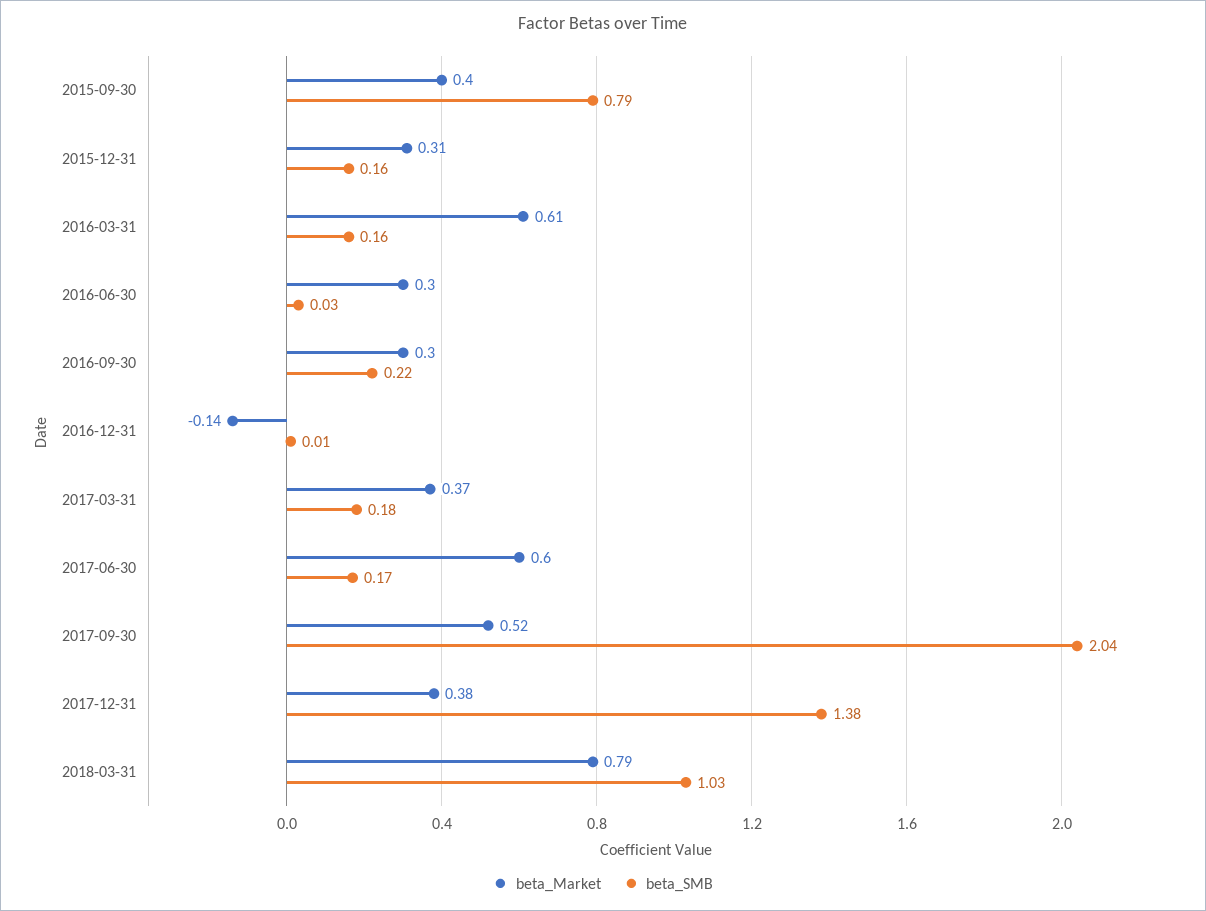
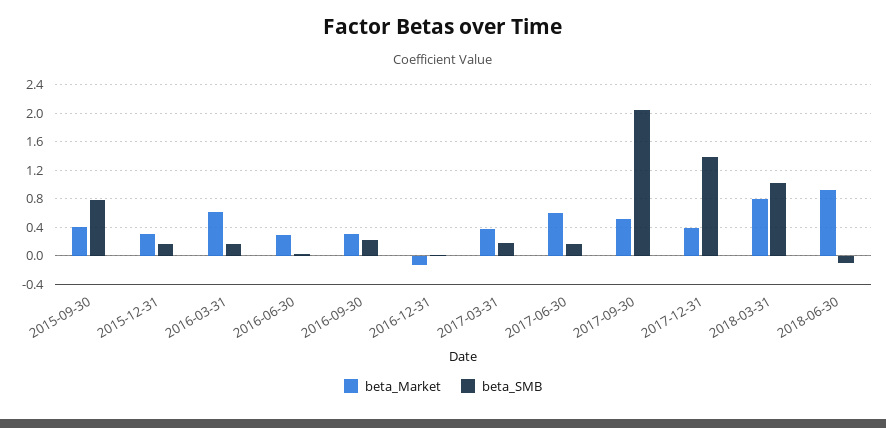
beta_Market, 2018-06-30: none -> 0.9
beta_SMB, 2018-06-30: none -> -0.1

